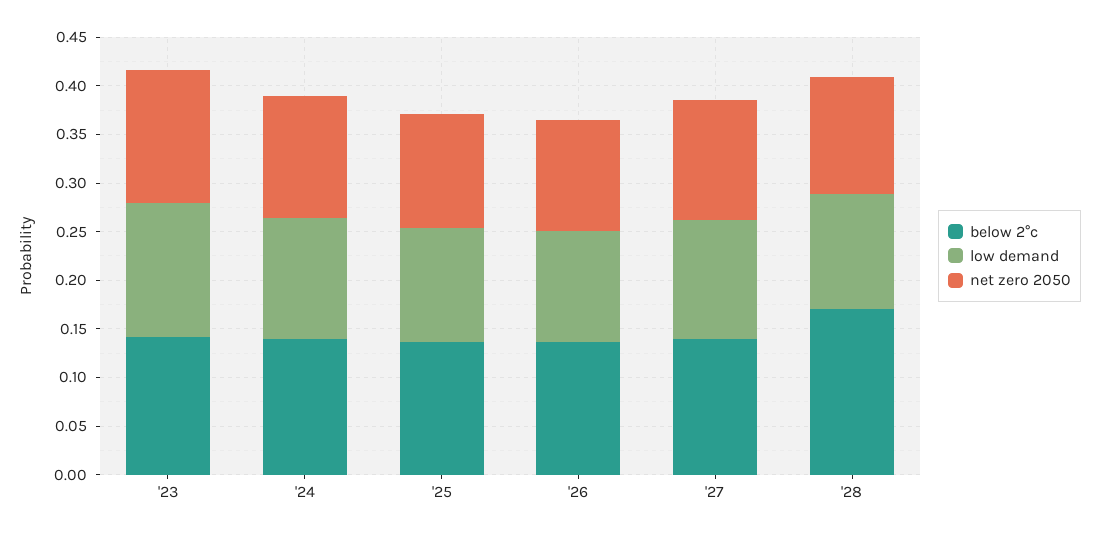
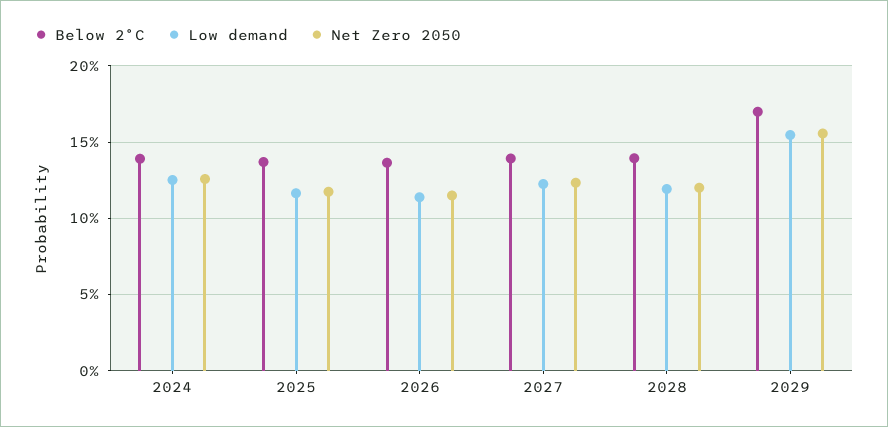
below 2°c, '23: 0.14 -> none
low demand, '23: 0.14 -> none
net zero 2050, '23: 0.14 -> none
below 2°c, '28: 0.17 -> 0.14
below 2°c, 2029: none -> 0.17
low demand, 2029: none -> 0.155
net zero 2050, 2029: none -> 0.155

